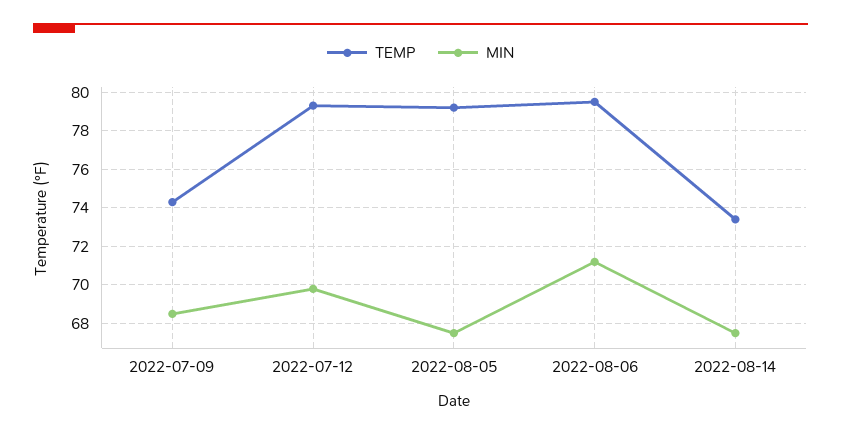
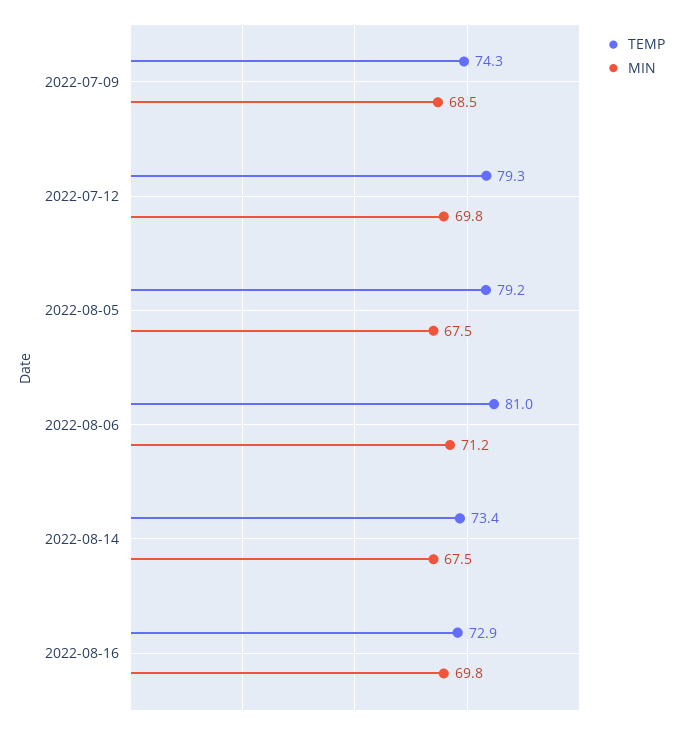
TEMP, 2022-08-06: 79.5 -> 81
TEMP, 2022-08-16: none -> 72.9
MIN, 2022-08-16: none -> 69.8

